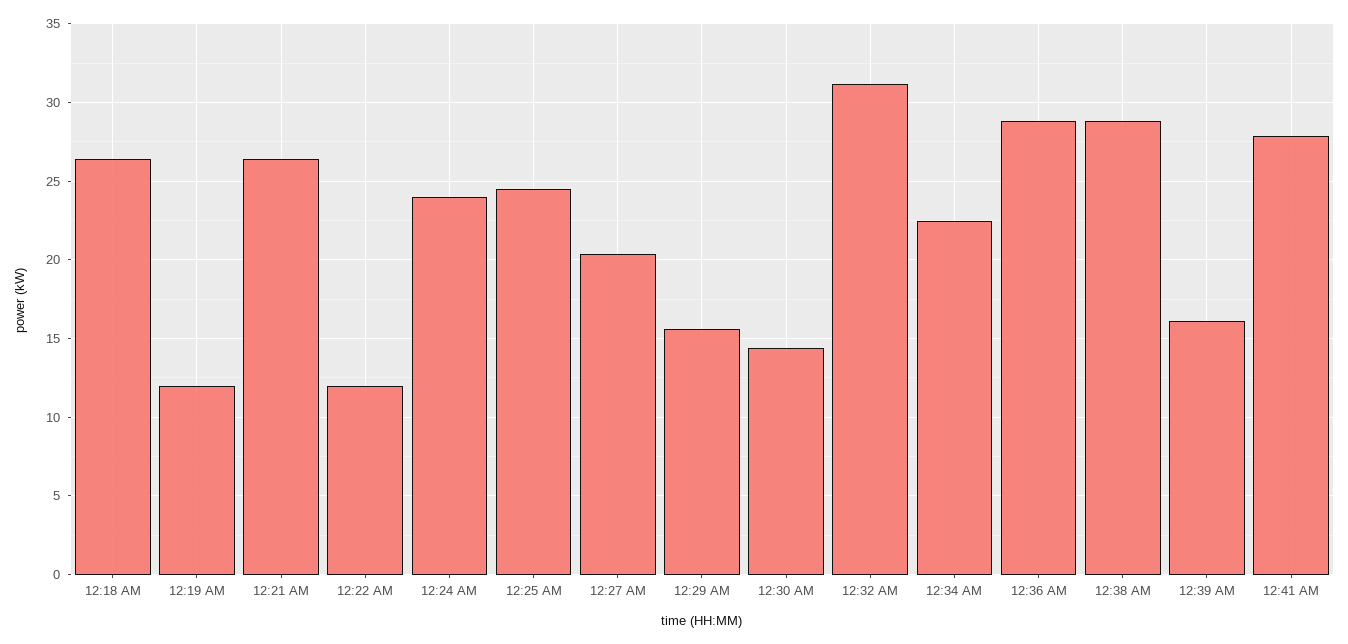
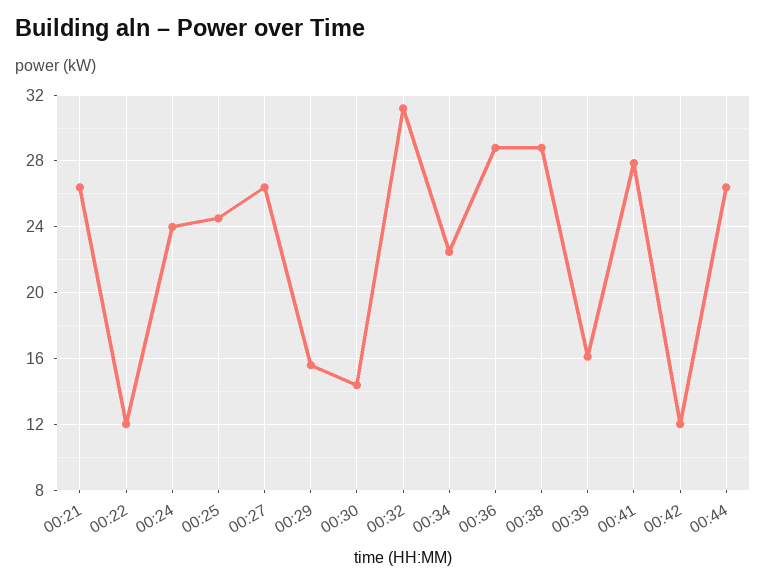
12:18 AM: 26.5 -> none
12:19 AM: 12 -> none
12:27 AM: 20.5 -> 26.5
00:42: none -> 12
00:44: none -> 26.5

